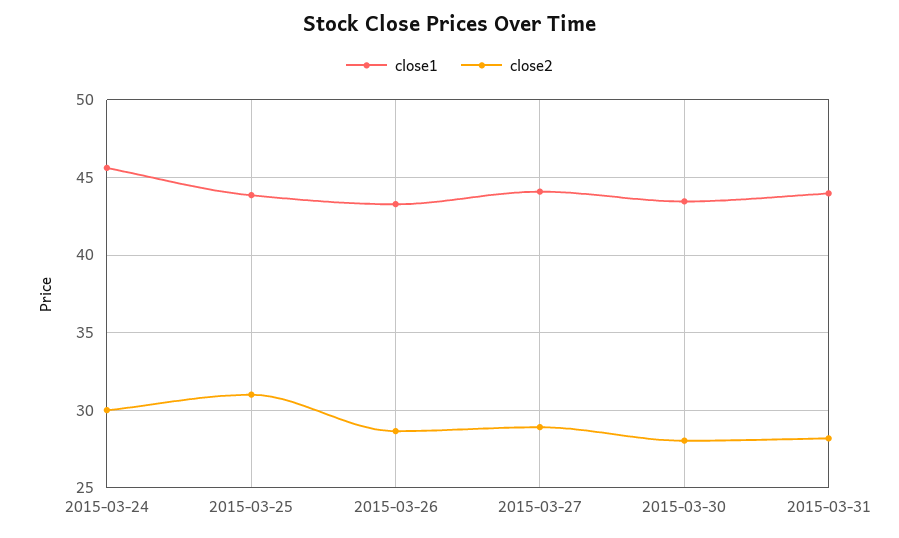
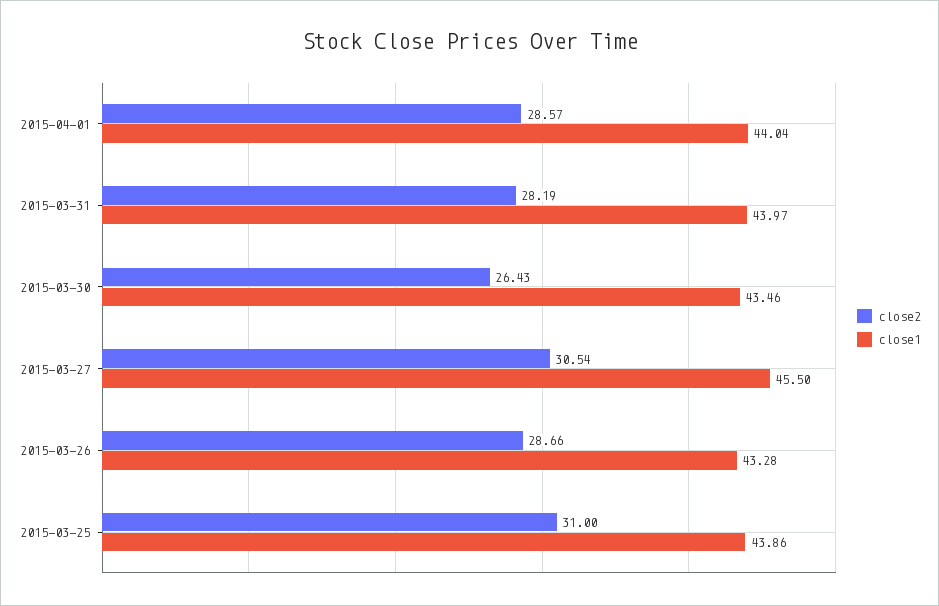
close1, 2015-03-24: 45.5 -> none
close2, 2015-03-24: 30 -> none
close1, 2015-03-27: 44 -> 45.5
close2, 2015-03-27: 29 -> 30.54
close2, 2015-03-30: 28 -> 26.43
close2, 2015-04-01: none -> 28.57
close1, 2015-04-01: none -> 44.04

